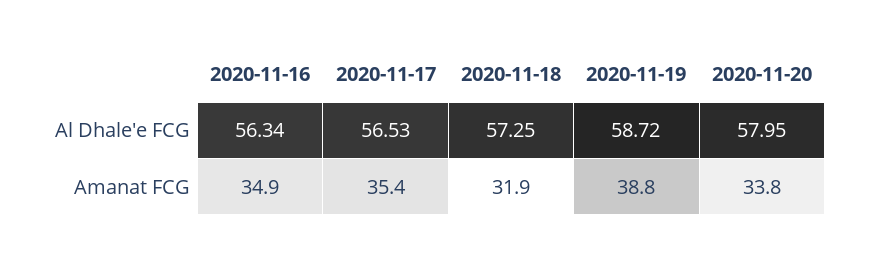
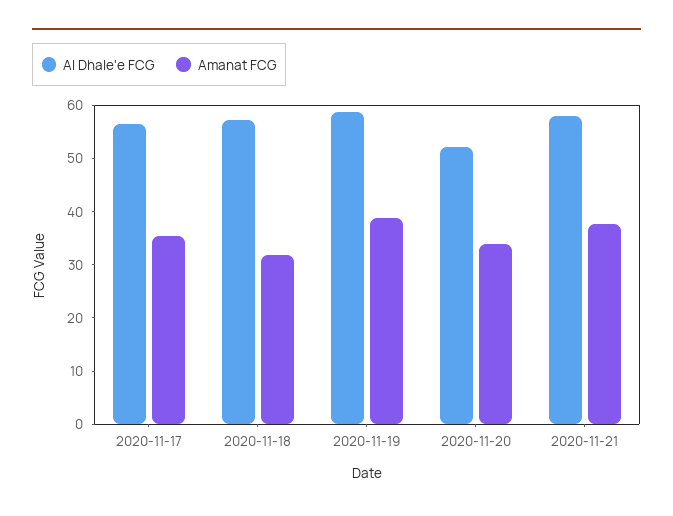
Al Dhale'e FCG, 2020-11-16: 56.34 -> none
Al Dhale'e FCG, 2020-11-20: 57.95 -> 52
Amanat FCG, 2020-11-16: 34.9 -> none
Al Dhale'e FCG, 2020-11-21: none -> 58
Amanat FCG, 2020-11-21: none -> 38

